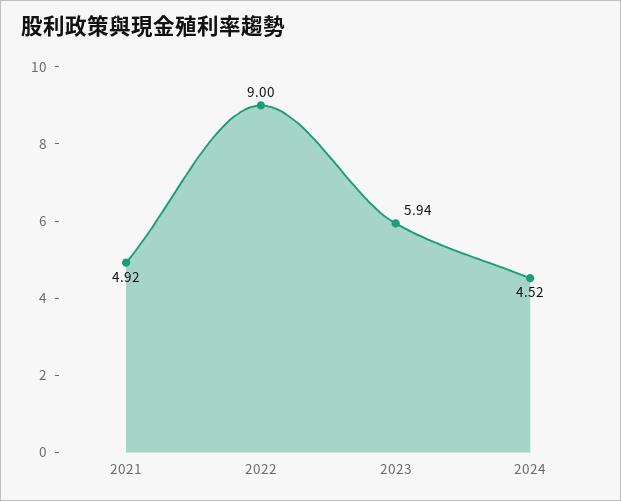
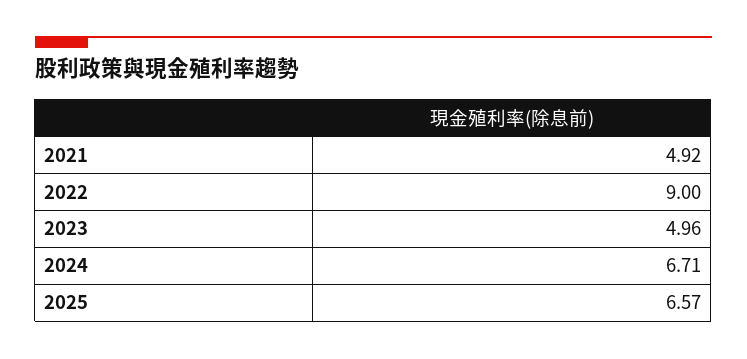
2023: 5.94 -> 4.96
2024: 4.52 -> 6.71
2025: none -> 6.57

